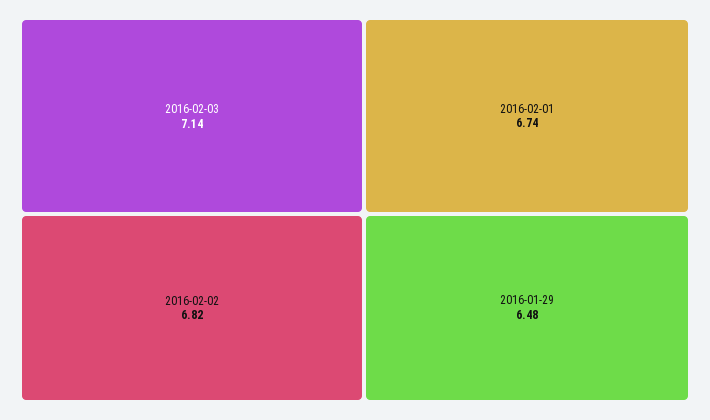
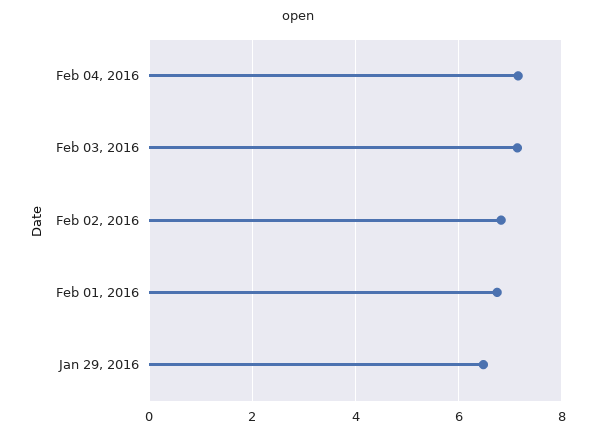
Feb 04, 2016: none -> 7.2

